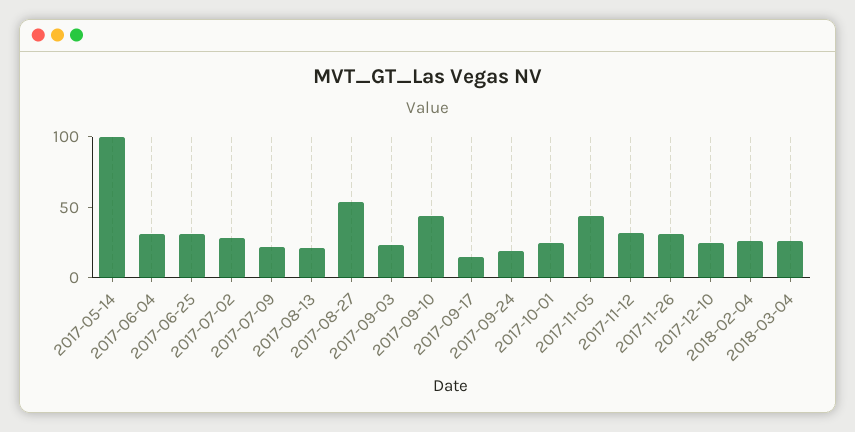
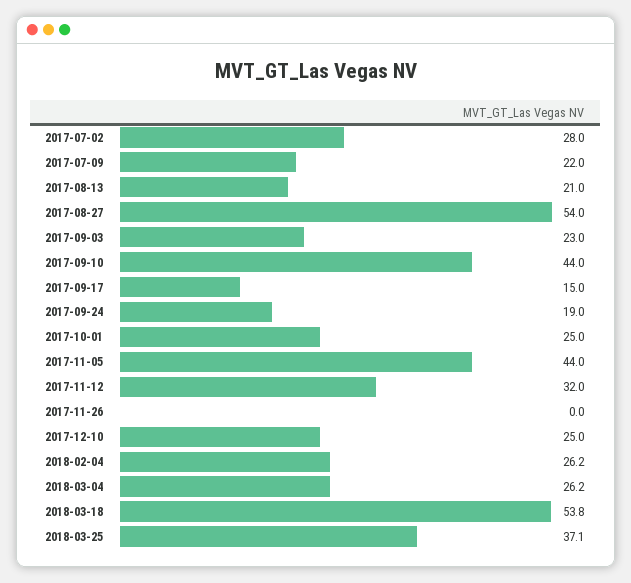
2017-05-14: 100 -> none
2017-06-04: 30 -> none
2017-06-25: 30 -> none
2017-11-26: 30 -> 0
2018-03-18: none -> 53.8
2018-03-25: none -> 37.1

